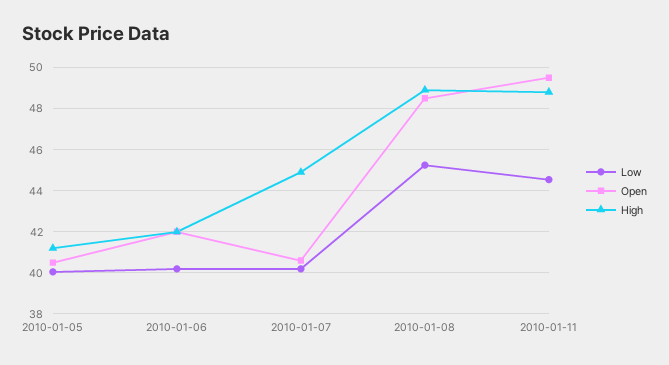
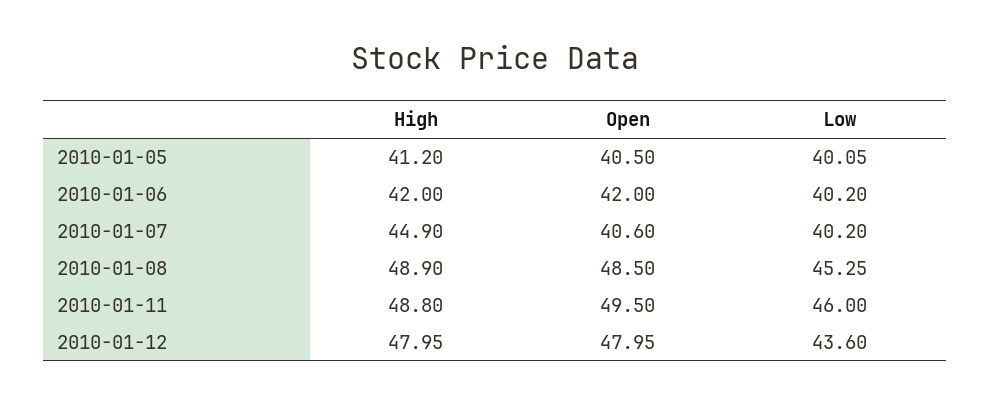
Low, 2010-01-11: 44.5 -> 46
High, 2010-01-12: none -> 47.95
Open, 2010-01-12: none -> 47.95
Low, 2010-01-12: none -> 43.6

